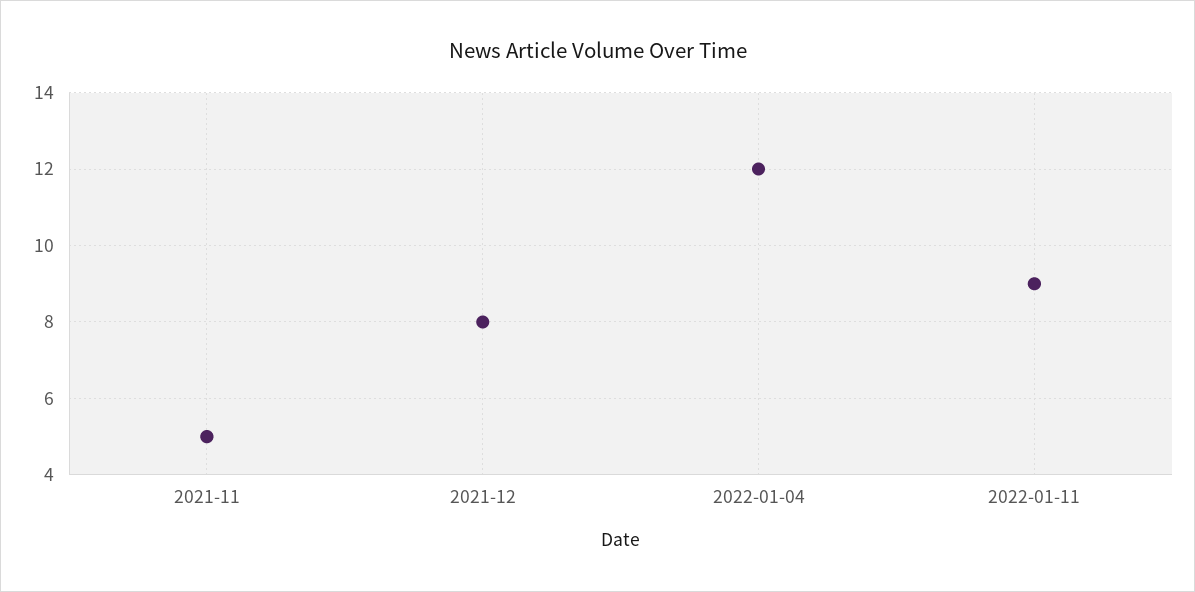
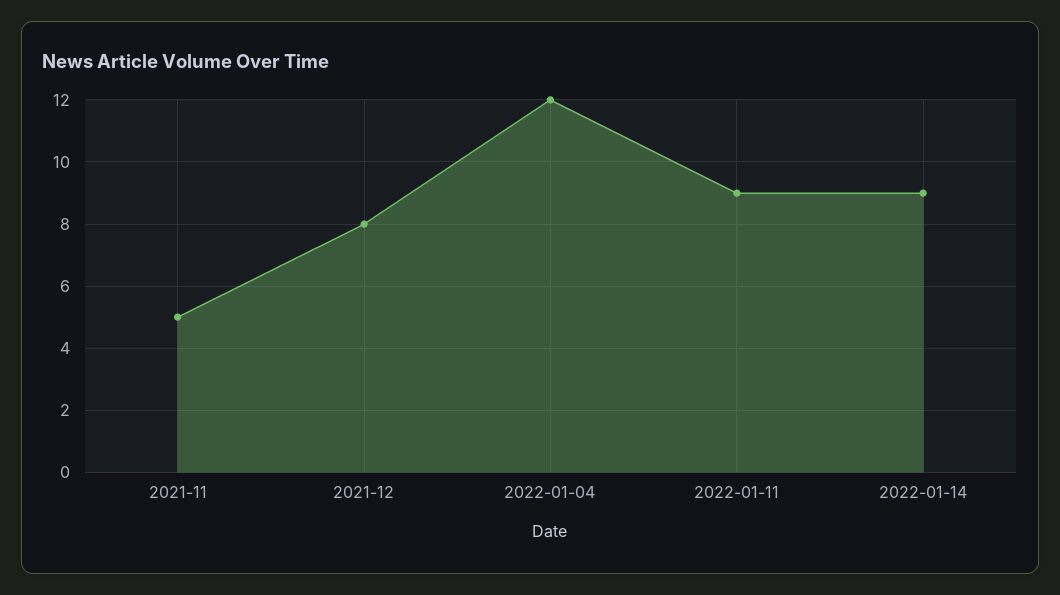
2022-01-14: none -> 9

